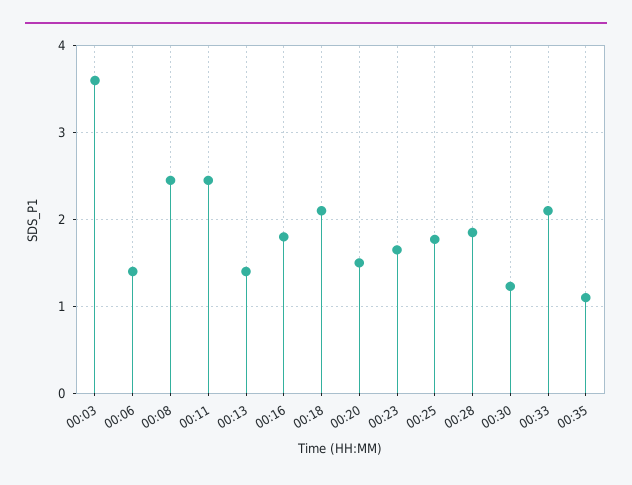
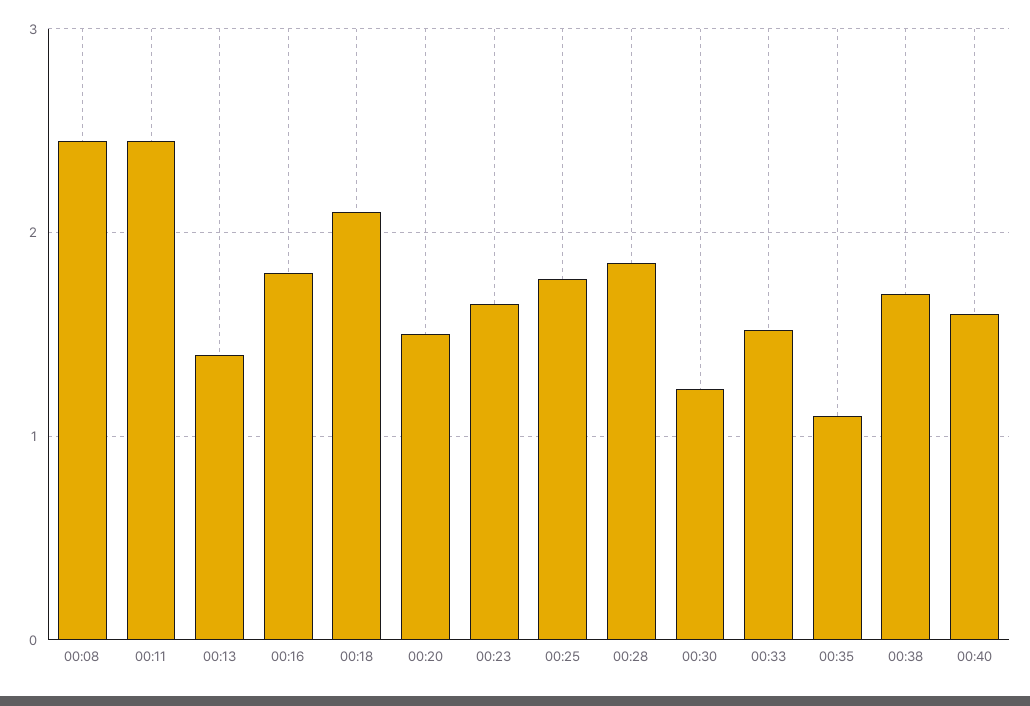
00:03: 3.6 -> none
00:06: 1.4 -> none
00:33: 2.1 -> 1.5
00:38: none -> 1.7
00:40: none -> 1.6

